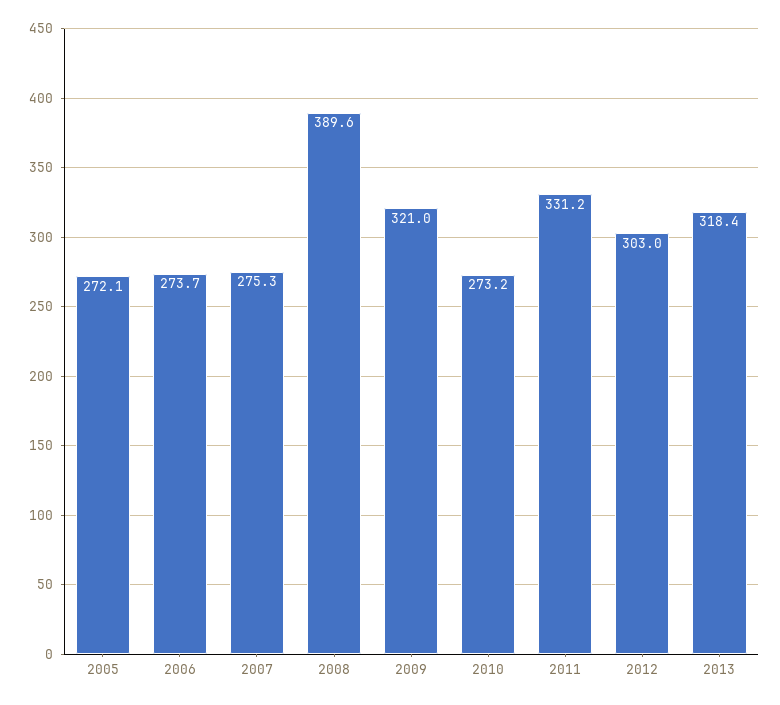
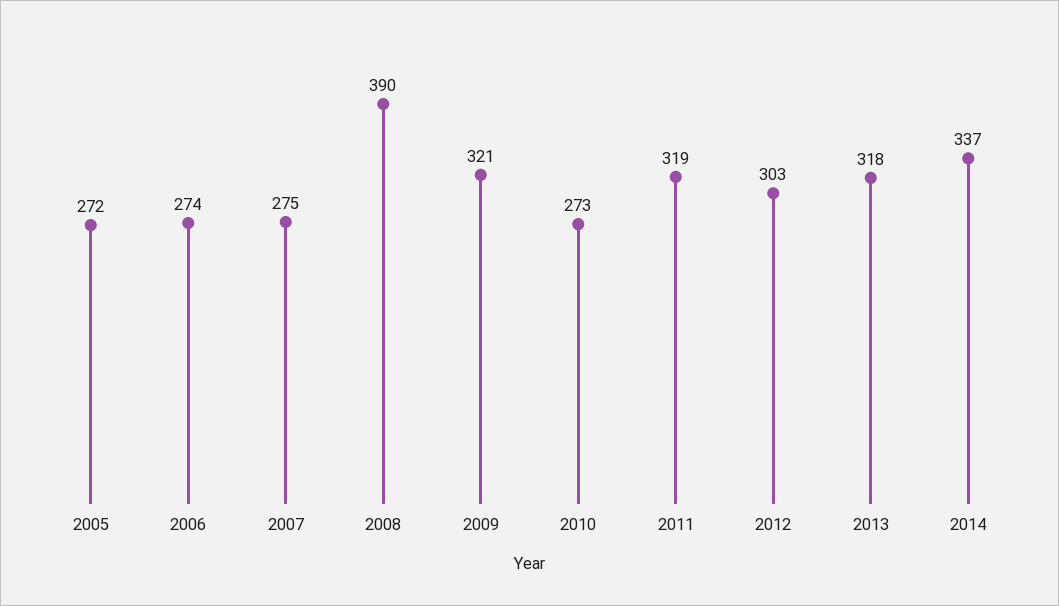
2011: 331.2 -> 319
2014: none -> 337

